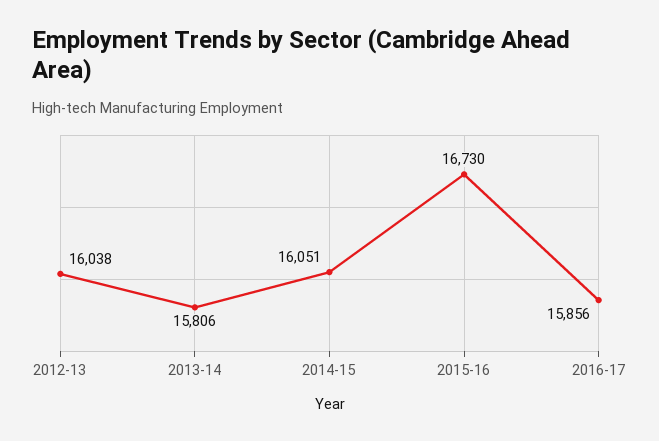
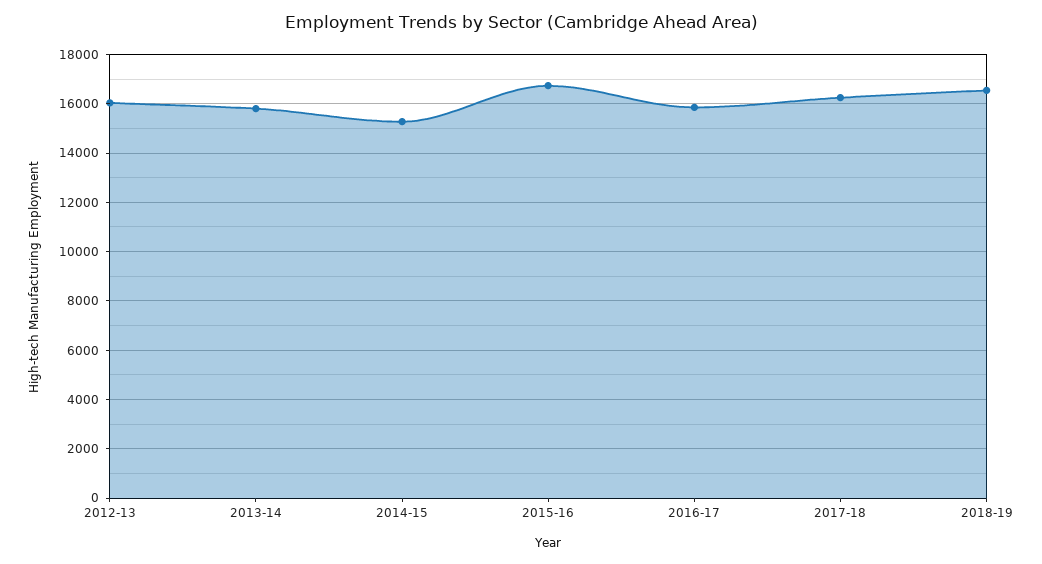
2014-15: 16051 -> 15250
2017-18: none -> 16250
2018-19: none -> 16500

